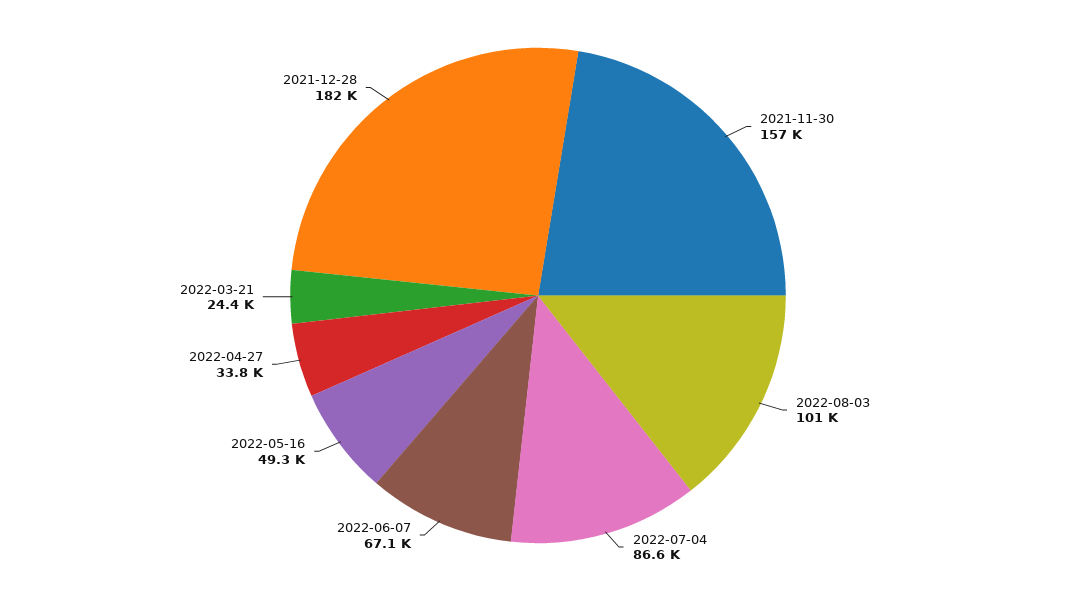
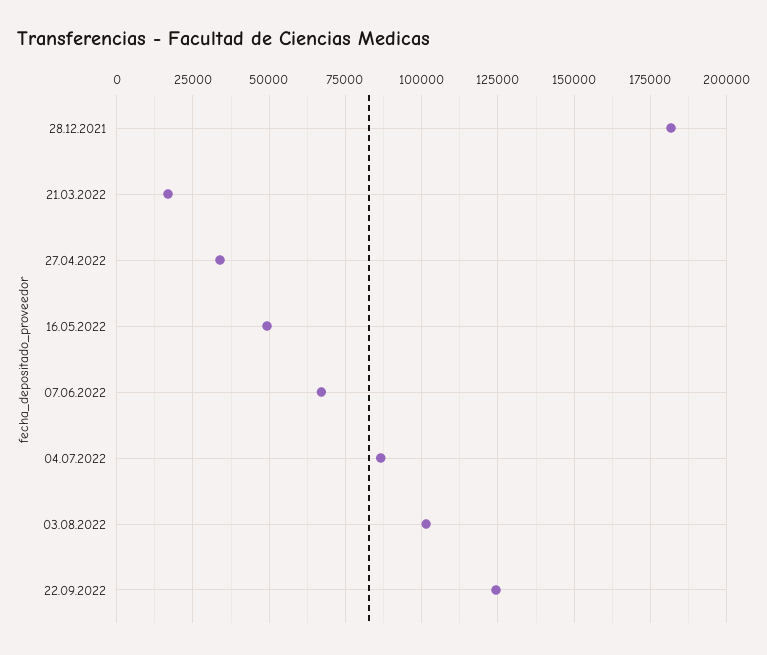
2021-11-30: 157000 -> none
2022-03-21: 24400 -> 17500
22.09.2022: none -> 125000

